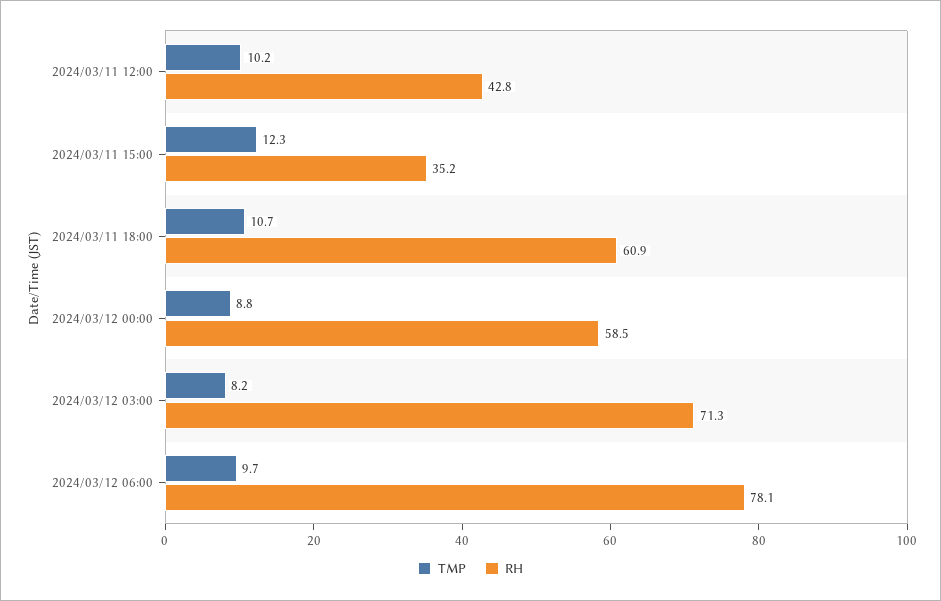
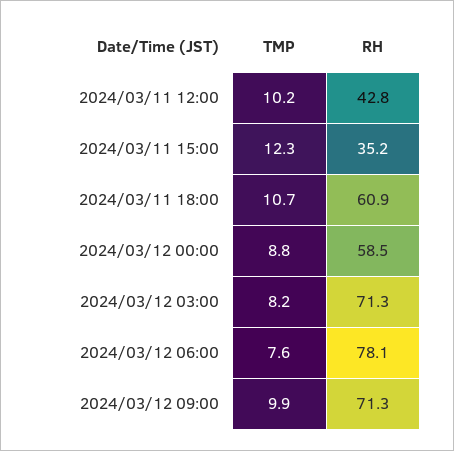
TMP, 2024/03/12 06:00: 9.7 -> 7.6
TMP, 2024/03/12 09:00: none -> 9.9
RH, 2024/03/12 09:00: none -> 71.3

